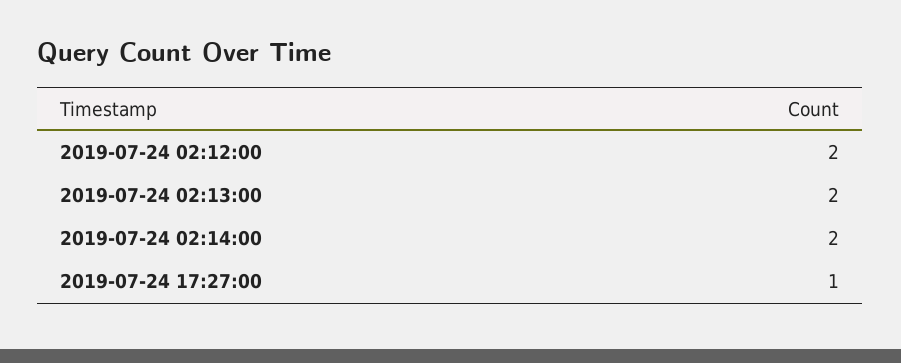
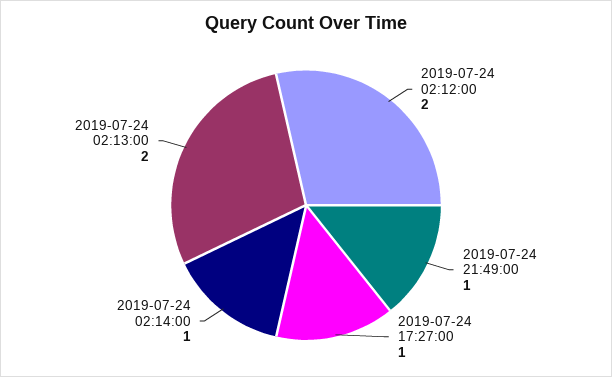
2019-07-24 02:14:00: 2 -> 1
2019-07-24 21:49:00: none -> 1

